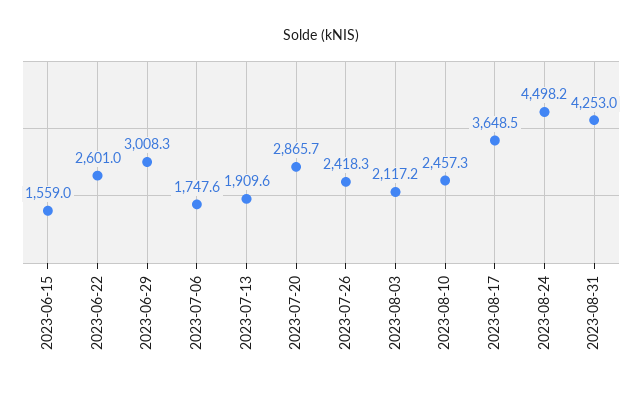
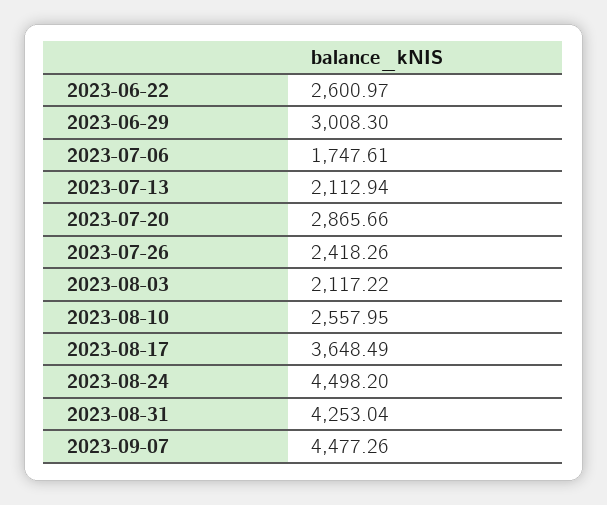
2023-06-15: 1559 -> none
2023-07-13: 1909.6 -> 2112.94
2023-08-10: 2457.3 -> 2557.95
2023-09-07: none -> 4477.26

